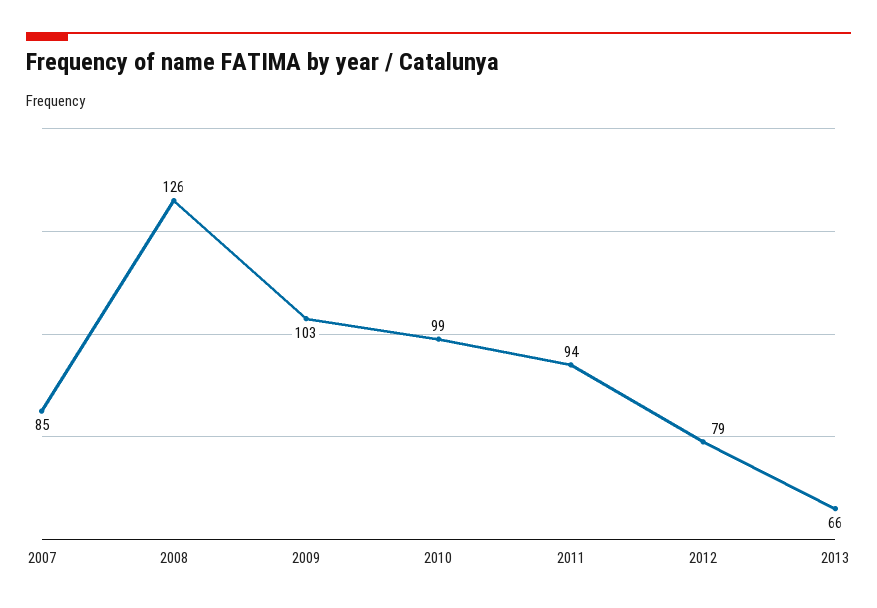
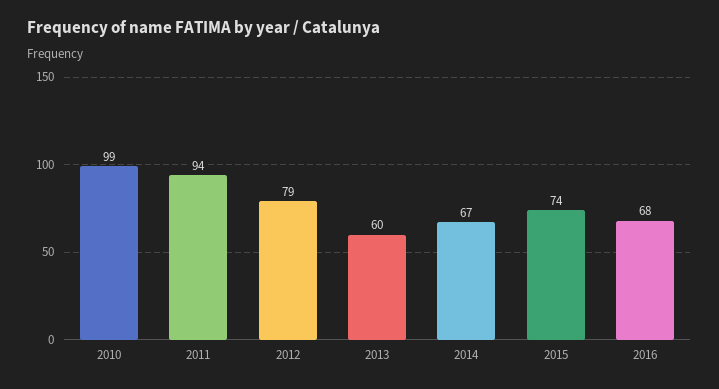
2007: 85 -> none
2008: 126 -> none
2009: 103 -> none
2013: 66 -> 60
2014: none -> 67
2015: none -> 74
2016: none -> 68

